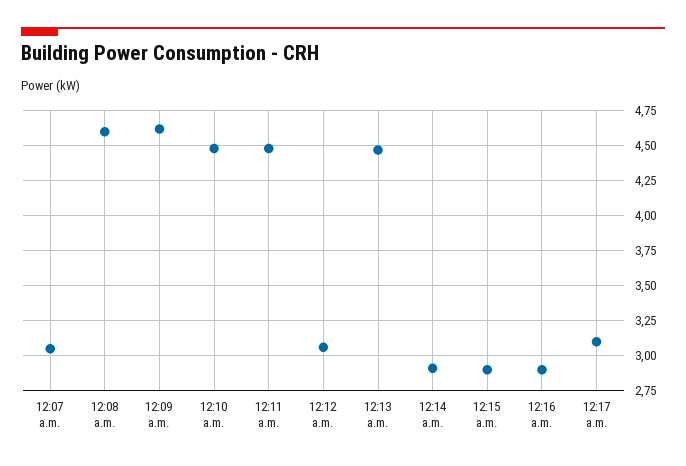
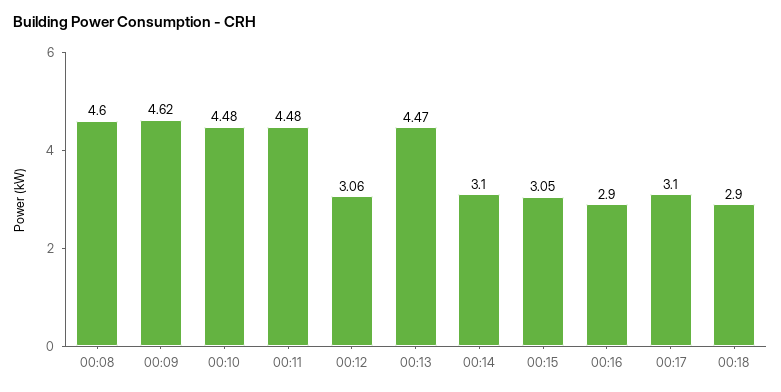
12:07 a.m.: 3.05 -> none
12:14 a.m.: 2.9 -> 3.1
12:15 a.m.: 2.9 -> 3.05
00:18: none -> 2.9

